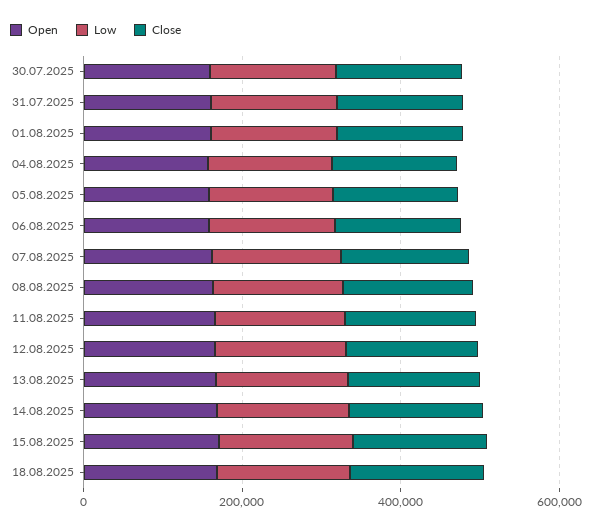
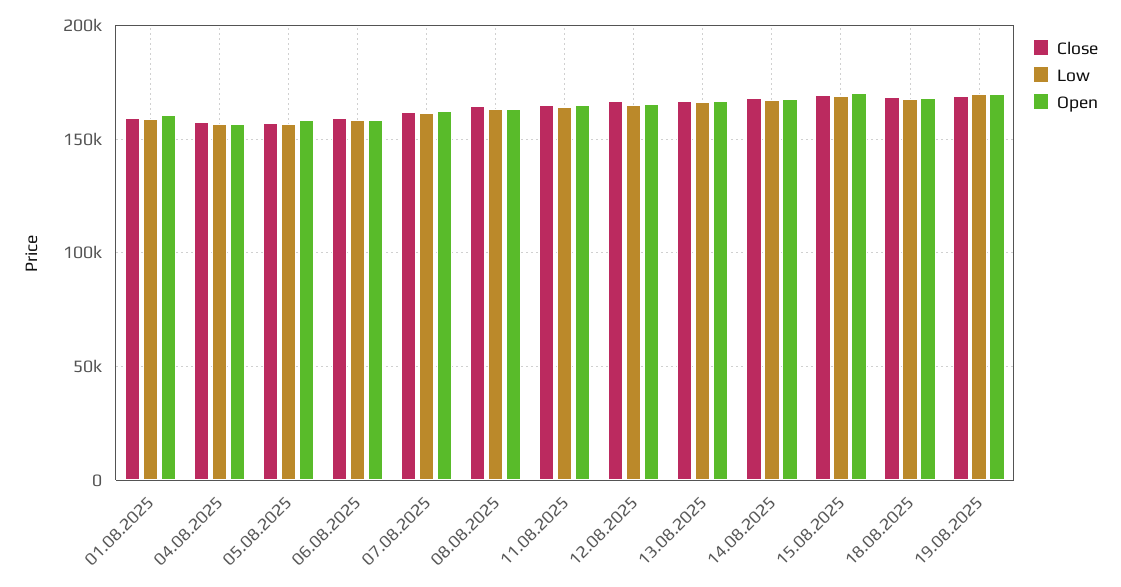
Open, 30.07.2025: 150000 -> none
Low, 30.07.2025: 150000 -> none
Close, 30.07.2025: 150000 -> none
Open, 31.07.2025: 150000 -> none
Low, 31.07.2025: 150000 -> none
Close, 31.07.2025: 150000 -> none
Close, 19.08.2025: none -> 170000
Low, 19.08.2025: none -> 170000
Open, 19.08.2025: none -> 170000

